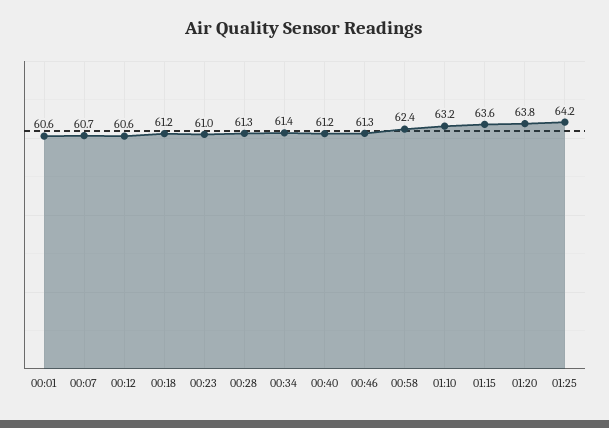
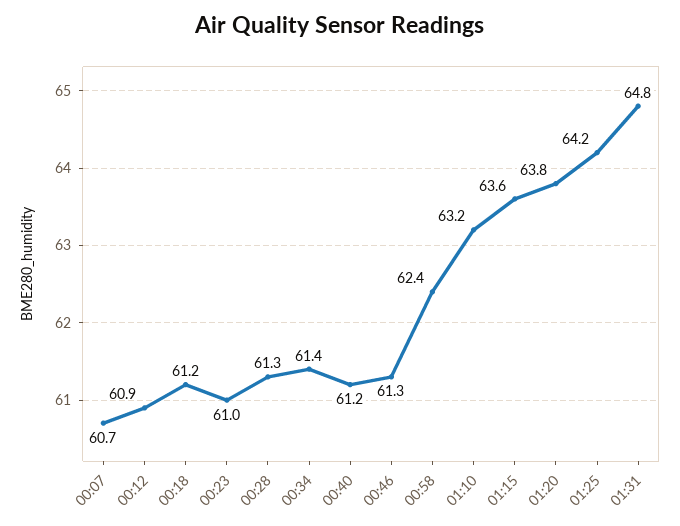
00:01: 60.6 -> none
00:12: 60.6 -> 60.9
01:31: none -> 64.8

